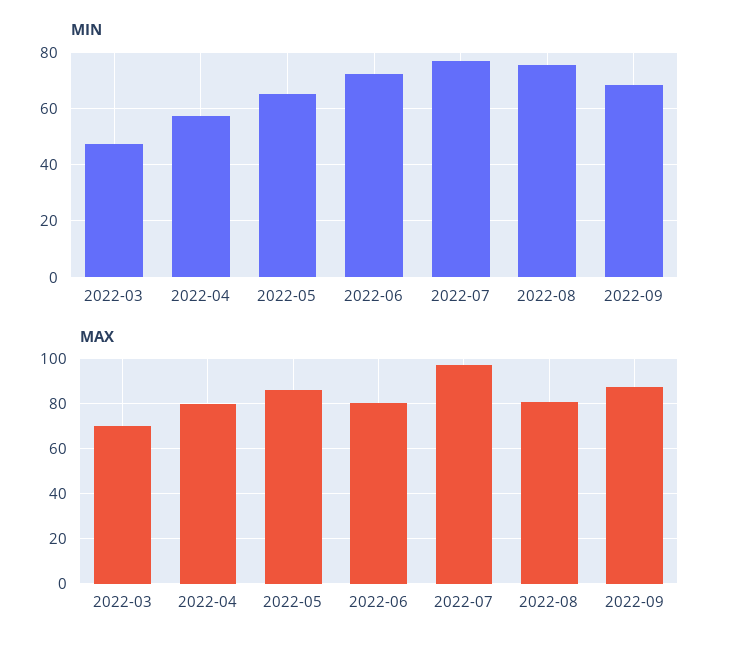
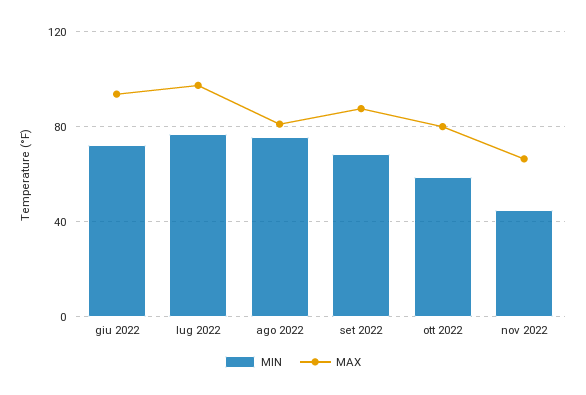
MIN, 2022-03: 47.5 -> none
MIN, 2022-04: 57.5 -> none
MIN, 2022-05: 65 -> none
MAX, 2022-03: 70 -> none
MAX, 2022-04: 80 -> none
MAX, 2022-05: 85 -> none
MAX, 2022-06: 80 -> 95
MIN, ott 2022: none -> 60
MAX, ott 2022: none -> 80
MIN, nov 2022: none -> 45
MAX, nov 2022: none -> 65

